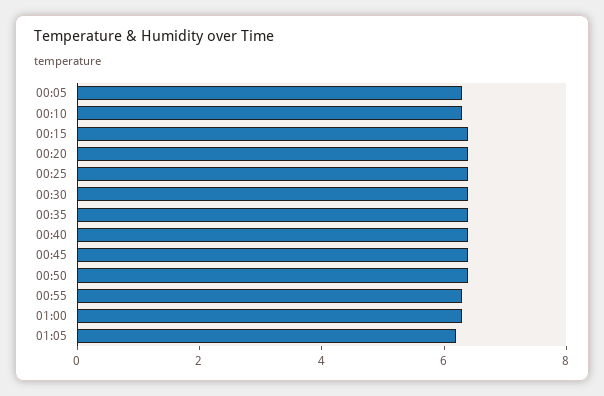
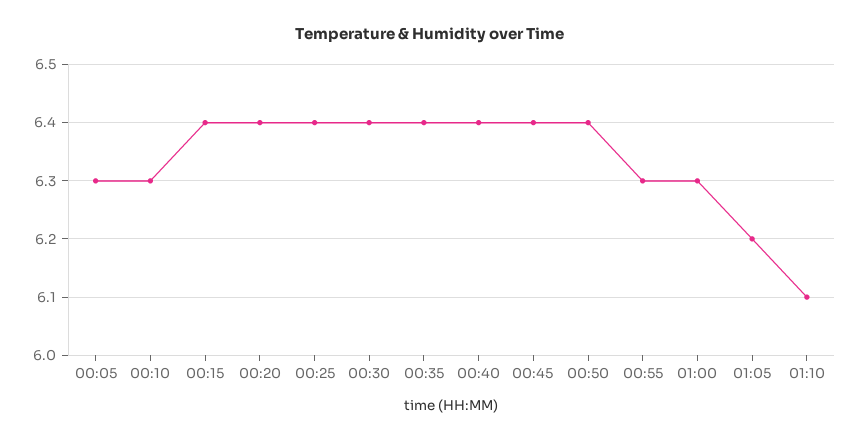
01:10: none -> 6.1

